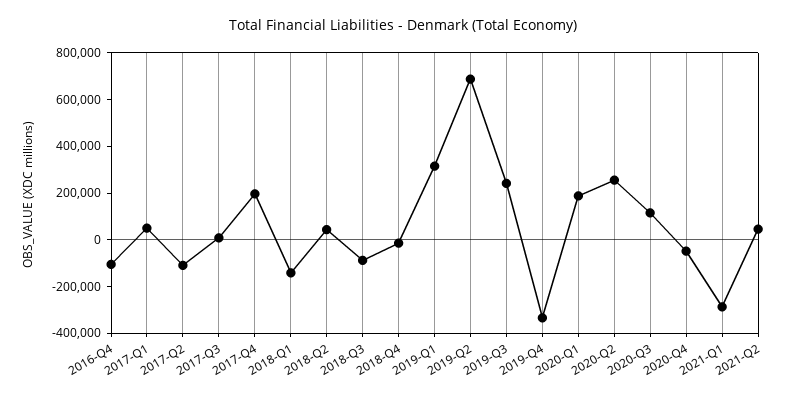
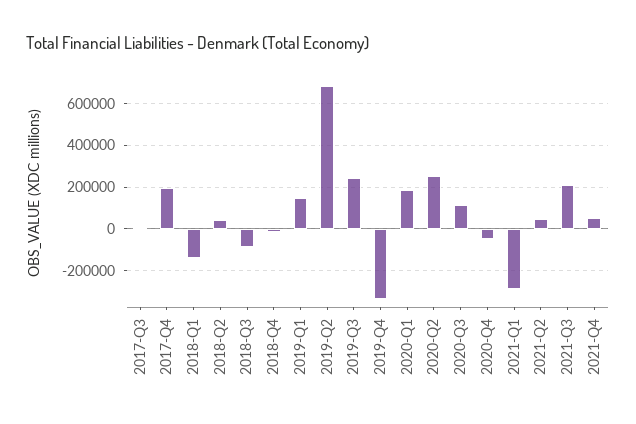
2016-Q4: -100000 -> none
2017-Q1: 50000 -> none
2017-Q2: -100000 -> none
2019-Q1: 300000 -> 150000
2021-Q3: none -> 200000
2021-Q4: none -> 50000

